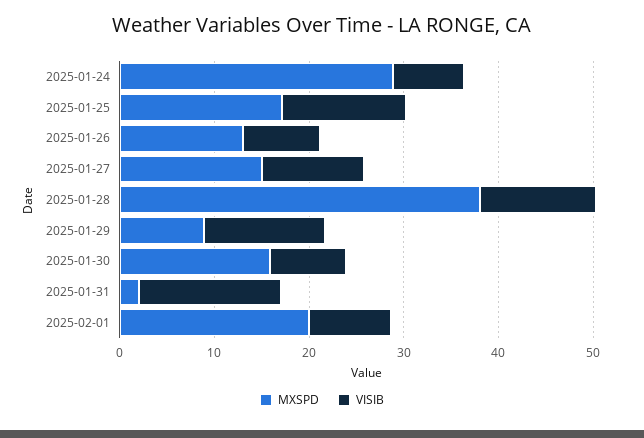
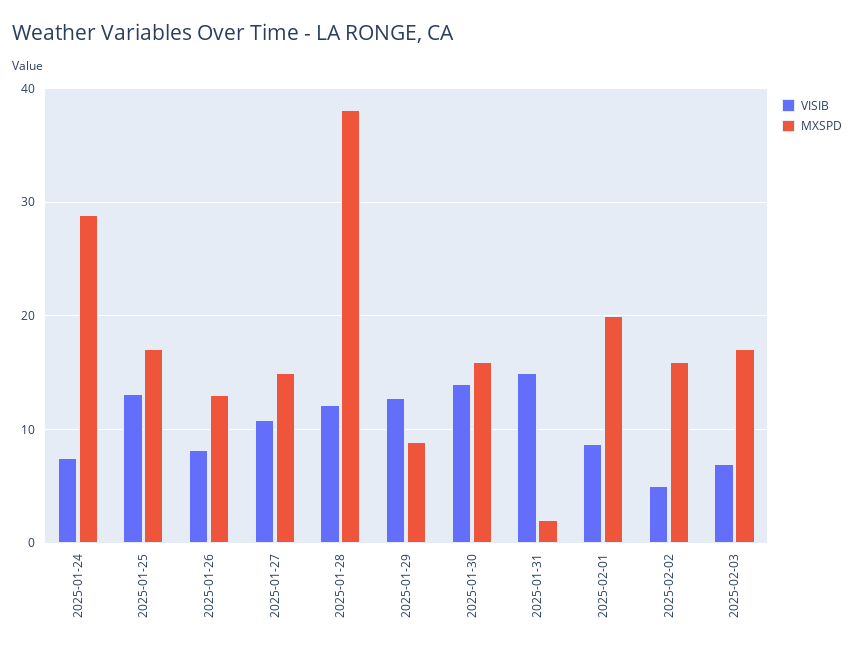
VISIB, 2025-01-30: 8 -> 14
VISIB, 2025-02-02: none -> 5
MXSPD, 2025-02-02: none -> 16
VISIB, 2025-02-03: none -> 7
MXSPD, 2025-02-03: none -> 17

